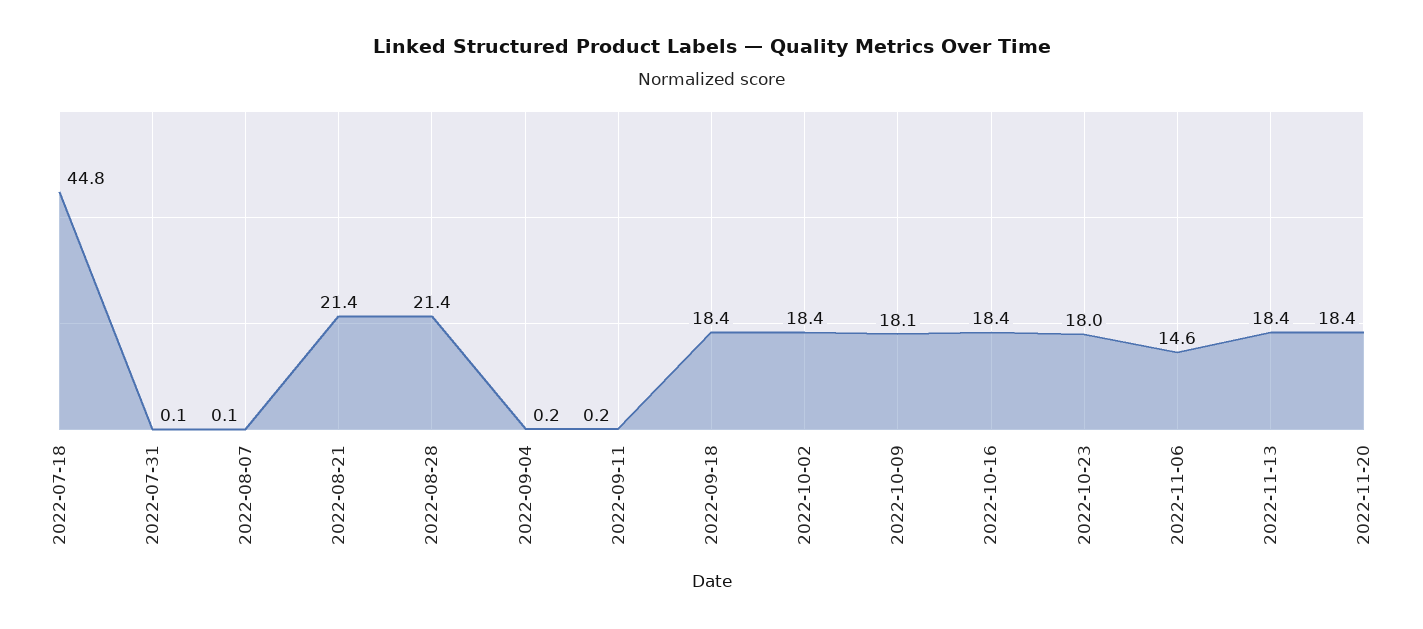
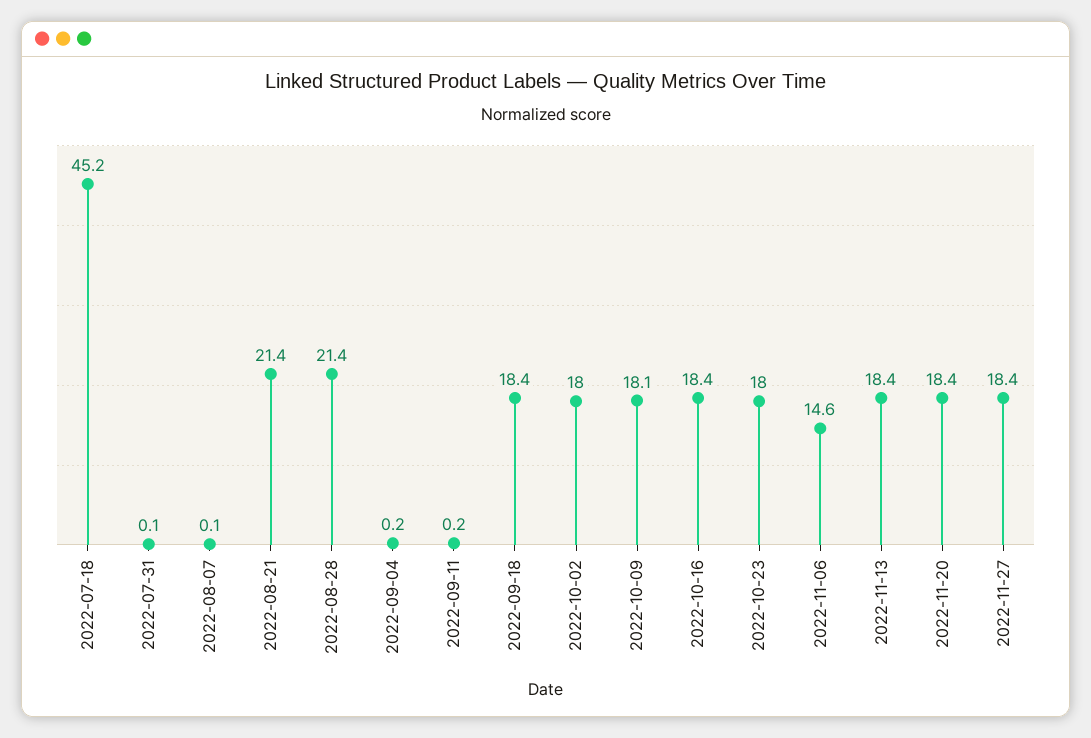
2022-07-18: 44.8 -> 45.2
2022-10-02: 18.4 -> 18
2022-11-27: none -> 18.4

